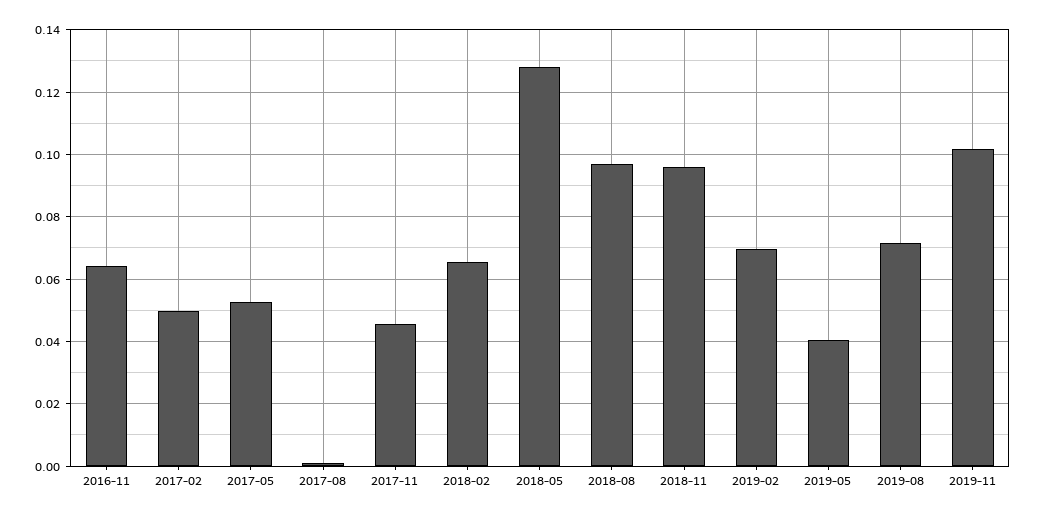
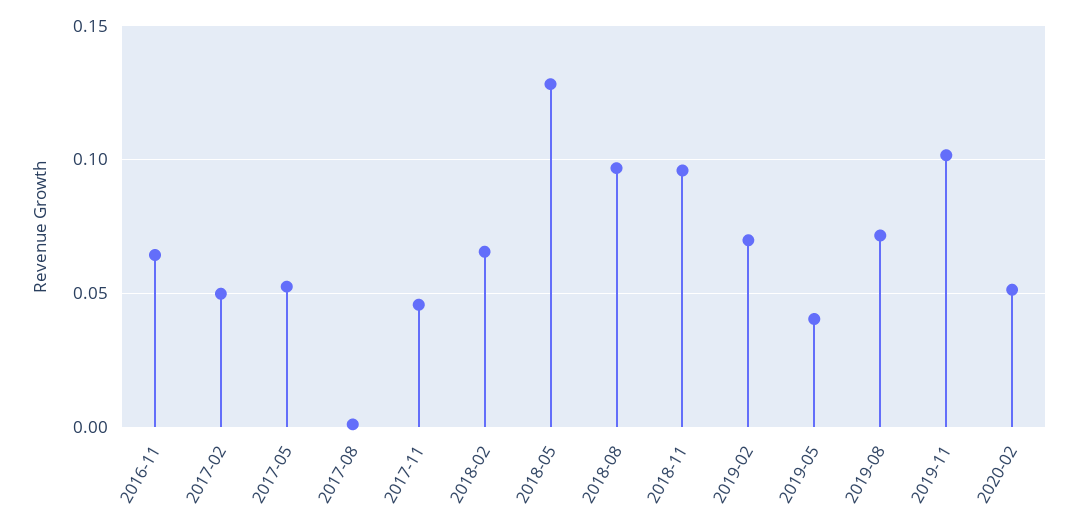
2020-02: none -> 0.05

